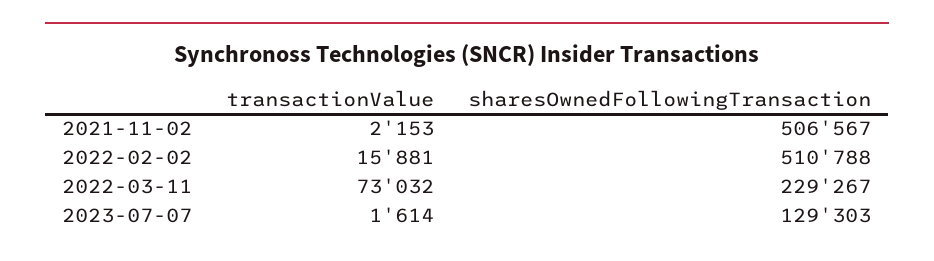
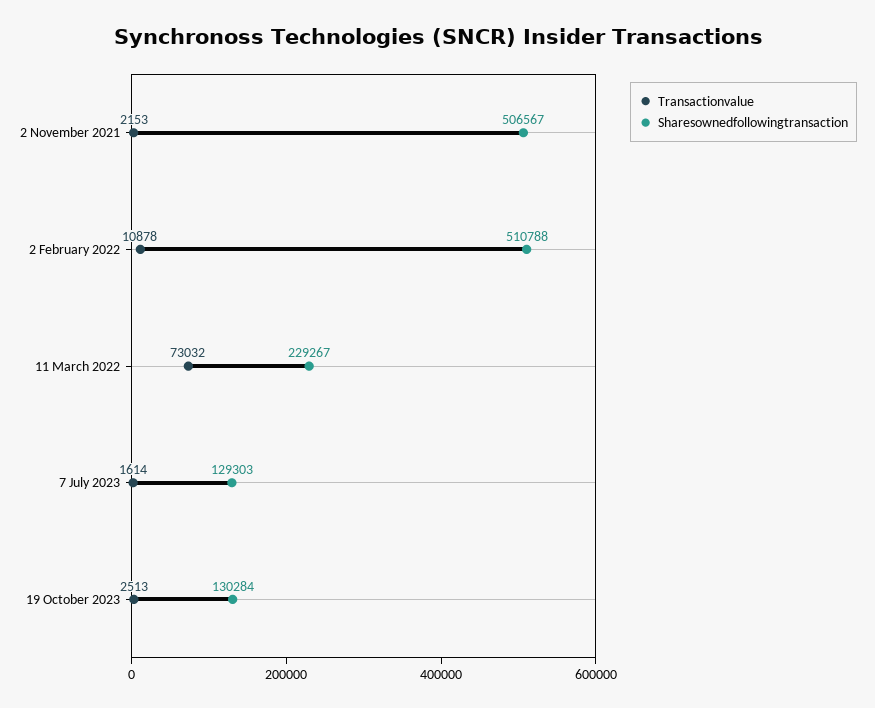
transactionValue, 2022-02-02: 15881 -> 10878
transactionValue, 19 October 2023: none -> 2513
sharesOwnedFollowingTransaction, 19 October 2023: none -> 130284

